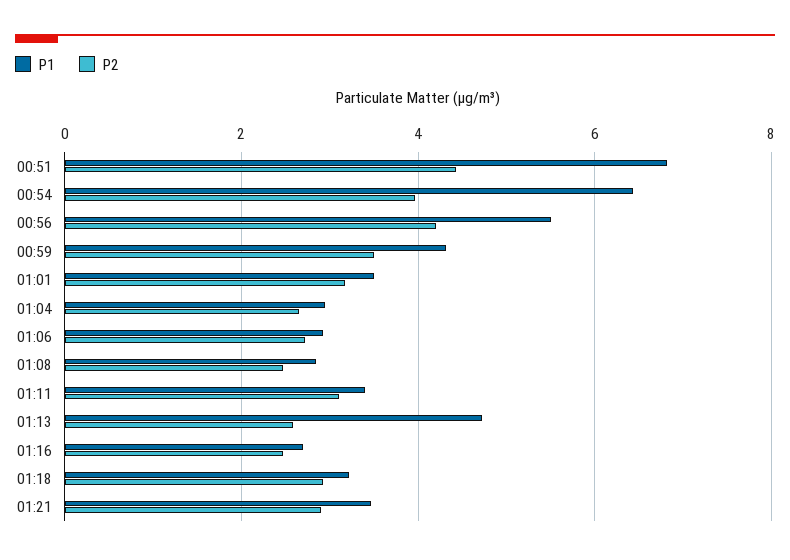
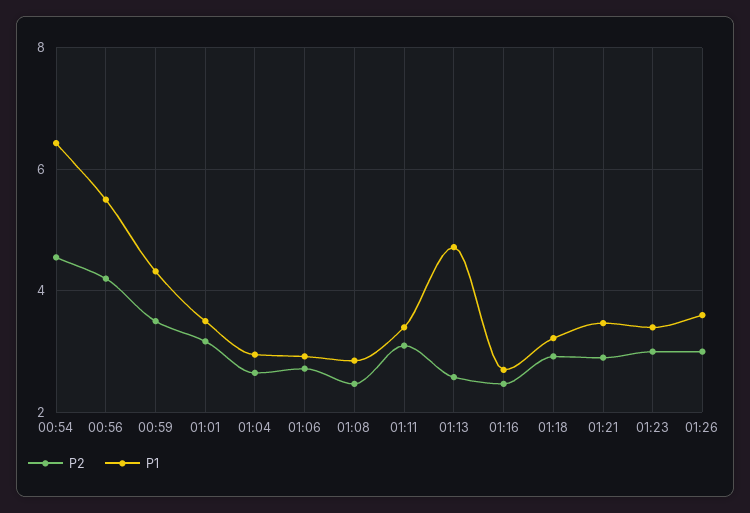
P1, 00:51: 6.8 -> none
P2, 00:51: 4.4 -> none
P2, 00:54: 4 -> 4.6
P2, 01:23: none -> 3
P1, 01:23: none -> 3.4
P2, 01:26: none -> 3
P1, 01:26: none -> 3.6

